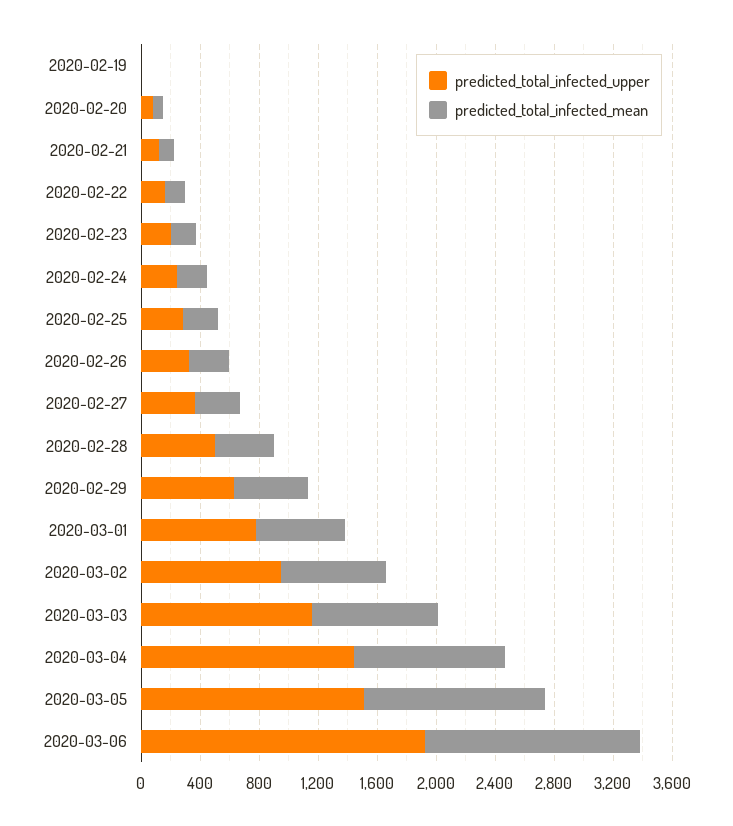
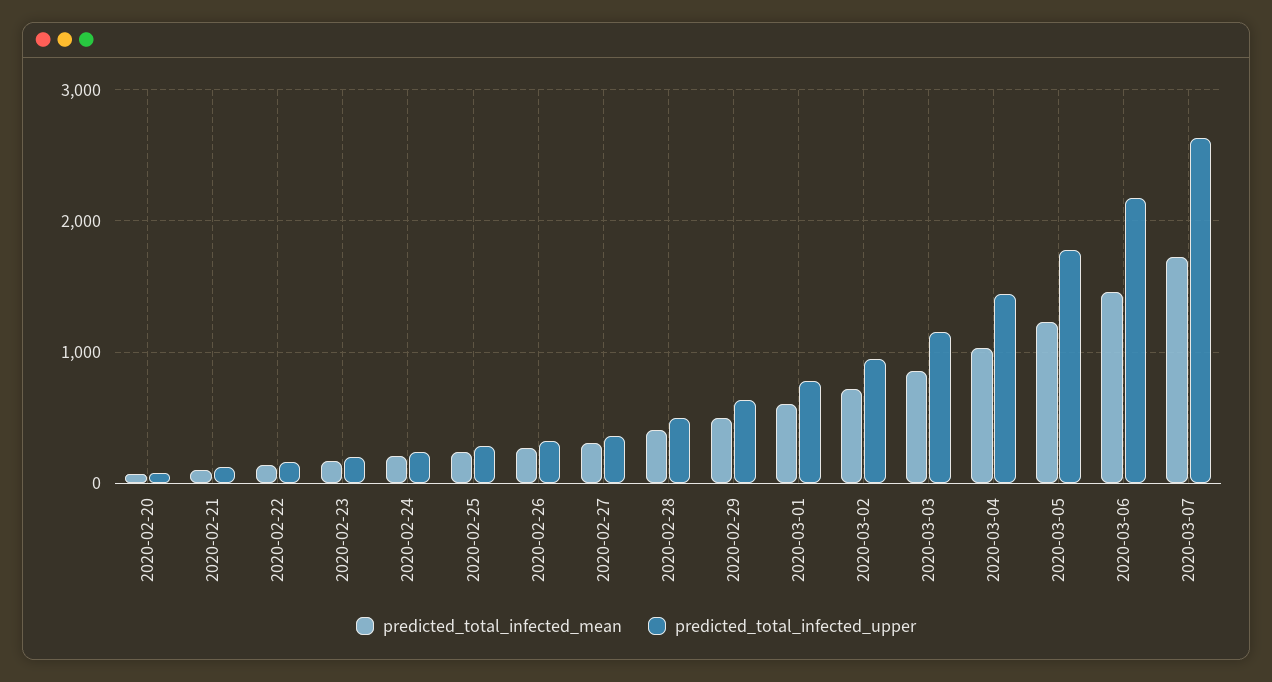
predicted_total_infected_upper, 2020-02-19: 0 -> none
predicted_total_infected_mean, 2020-02-19: 0 -> none
predicted_total_infected_upper, 2020-03-05: 1500 -> 1800
predicted_total_infected_upper, 2020-03-06: 1900 -> 2200
predicted_total_infected_mean, 2020-03-07: none -> 1700
predicted_total_infected_upper, 2020-03-07: none -> 2600

